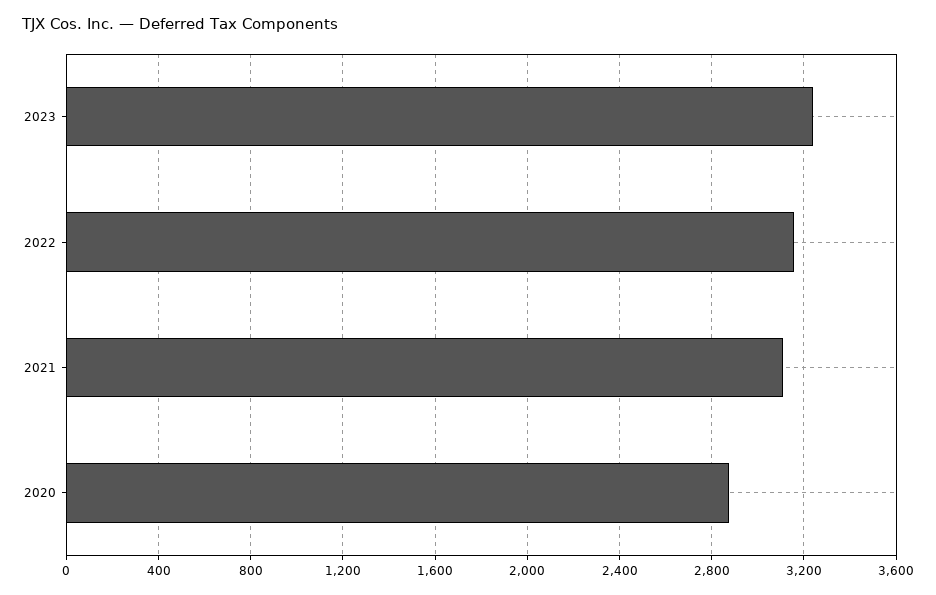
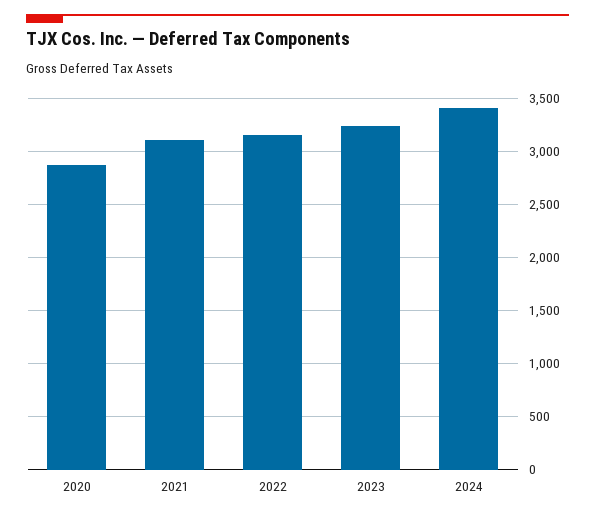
2024: none -> 3400

